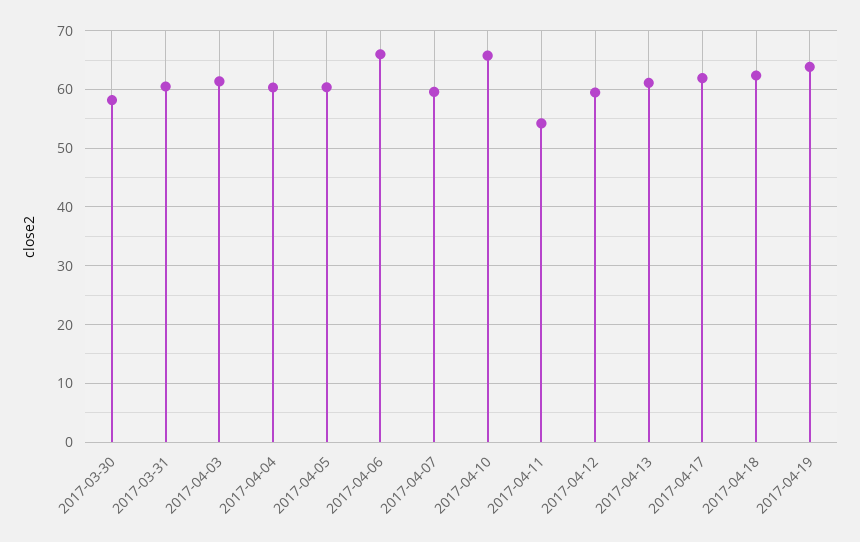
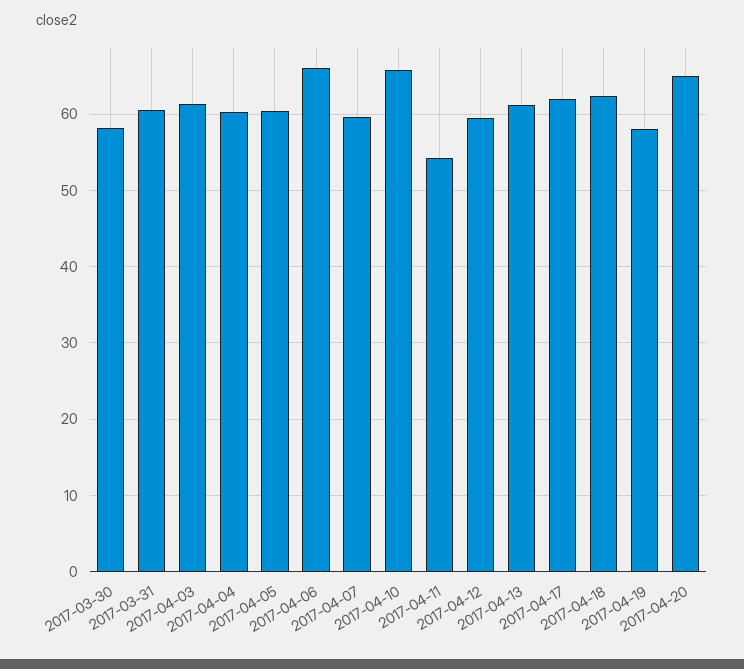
2017-04-19: 64 -> 58
2017-04-20: none -> 65

